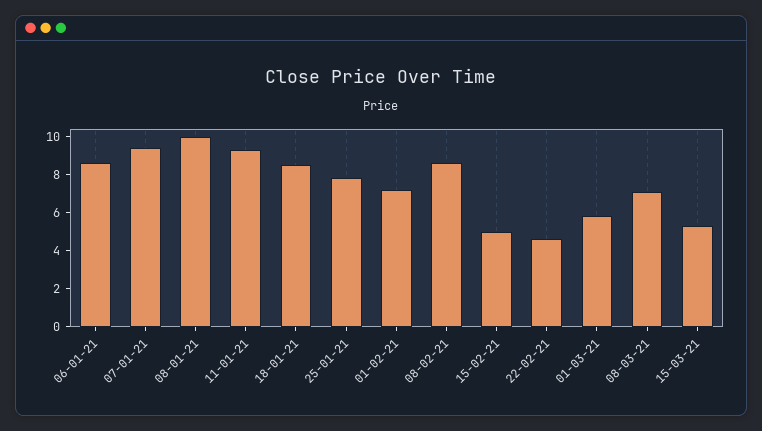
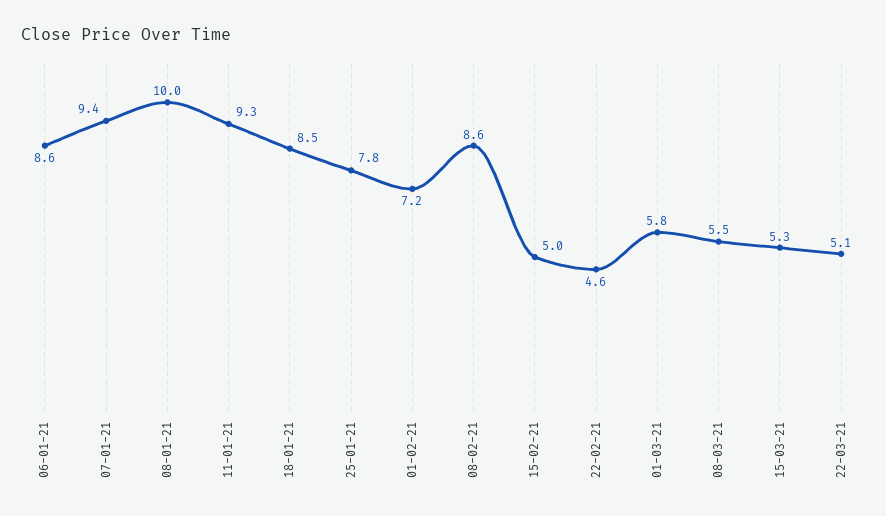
08-03-21: 7 -> 5.5
22-03-21: none -> 5.1

